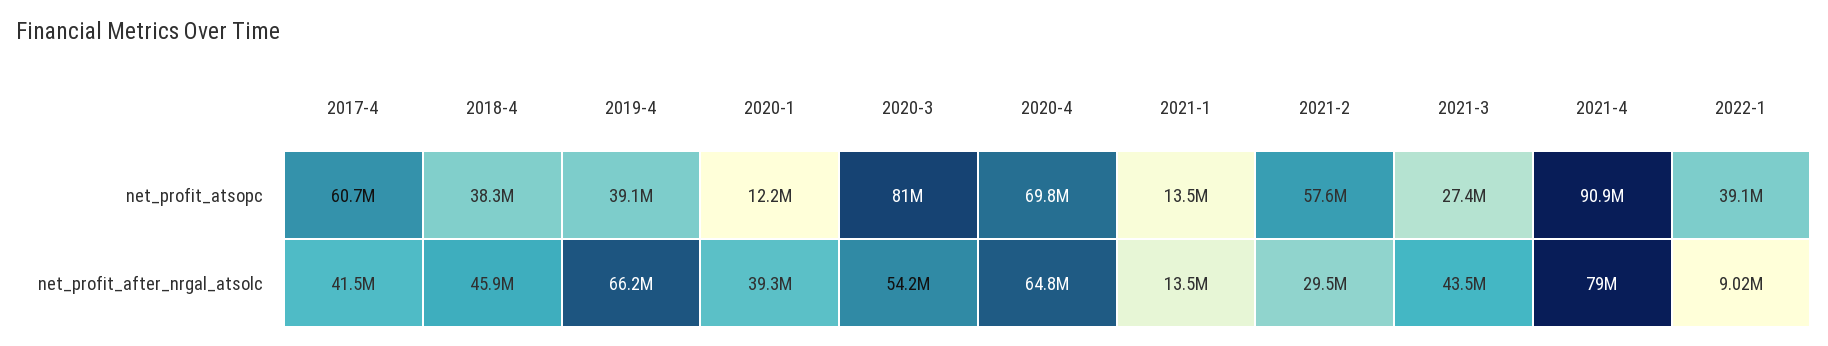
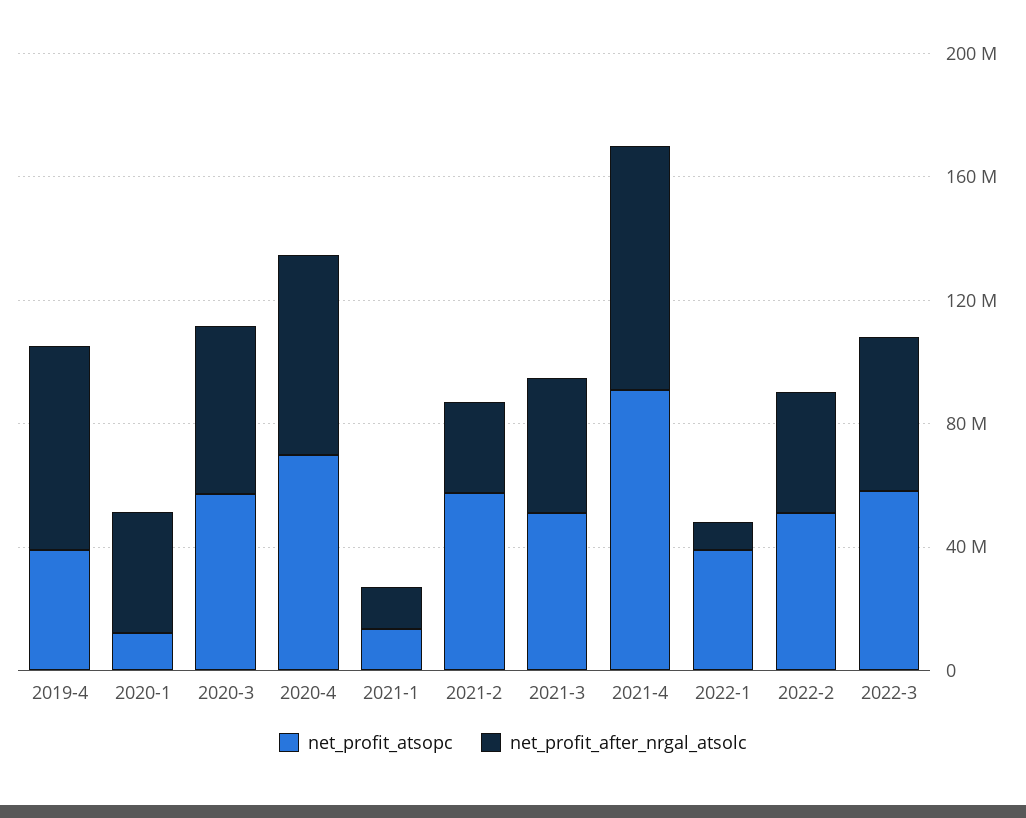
net_profit_atsopc, 2017-4: 60700000 -> none
net_profit_atsopc, 2018-4: 38300000 -> none
net_profit_atsopc, 2020-3: 81000000 -> 60000000
net_profit_atsopc, 2021-3: 27400000 -> 50000000
net_profit_after_nrgal_atsolc, 2017-4: 41500000 -> none
net_profit_after_nrgal_atsolc, 2018-4: 45900000 -> none
net_profit_atsopc, 2022-2: none -> 50000000
net_profit_after_nrgal_atsolc, 2022-2: none -> 40000000
net_profit_atsopc, 2022-3: none -> 60000000
net_profit_after_nrgal_atsolc, 2022-3: none -> 50000000

